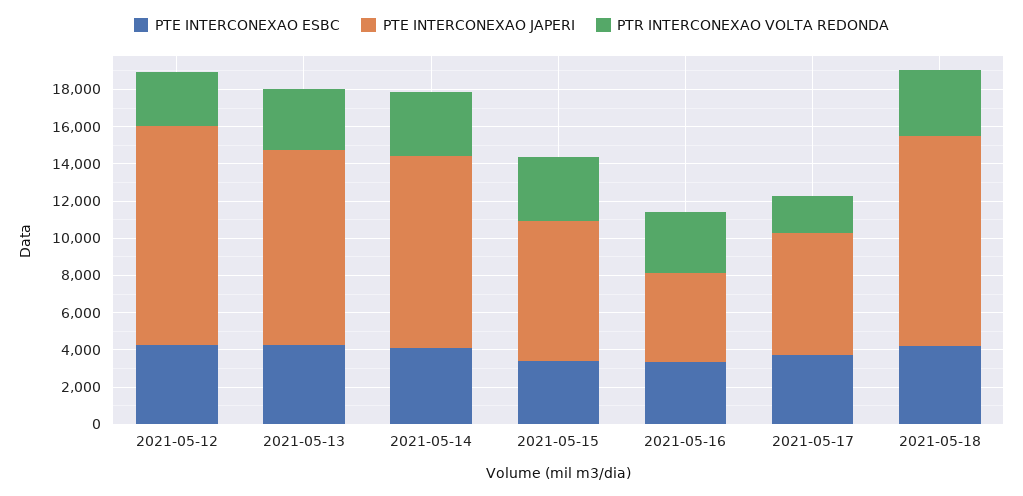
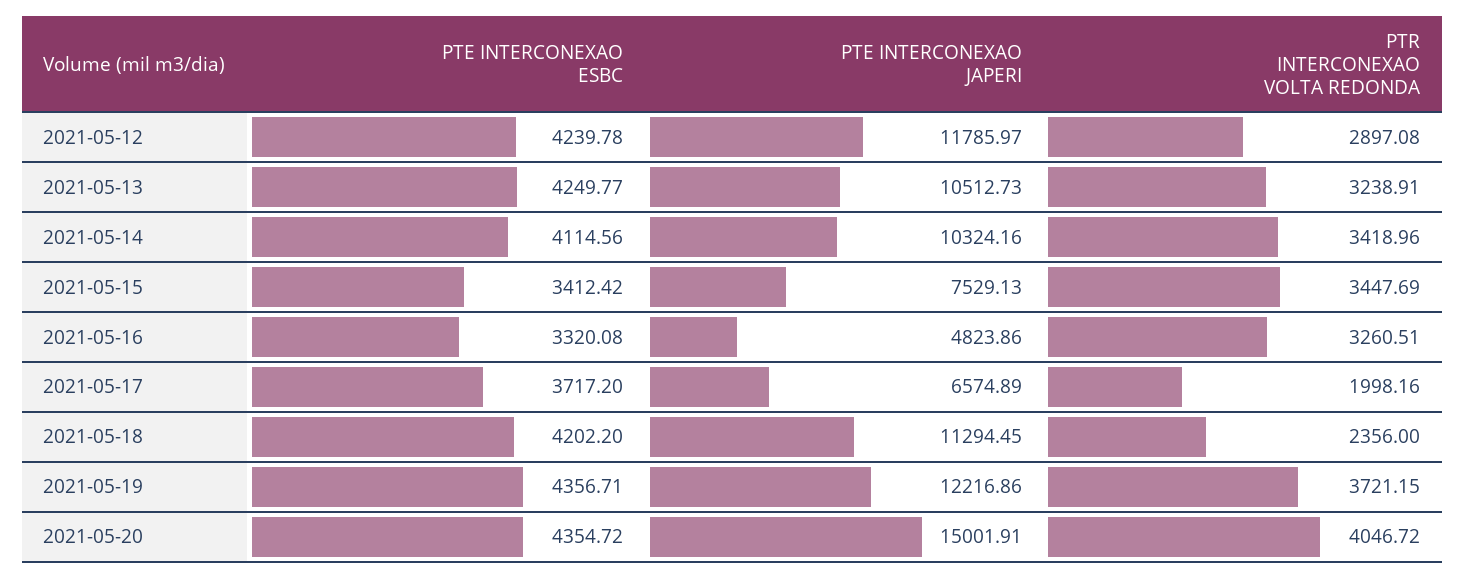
PTR INTERCONEXAO VOLTA REDONDA, 2021-05-18: 3500 -> 2356
PTE INTERCONEXAO ESBC, 2021-05-19: none -> 4356.71
PTE INTERCONEXAO JAPERI, 2021-05-19: none -> 12216.86
PTR INTERCONEXAO VOLTA REDONDA, 2021-05-19: none -> 3721.15
PTE INTERCONEXAO ESBC, 2021-05-20: none -> 4354.72
PTE INTERCONEXAO JAPERI, 2021-05-20: none -> 15001.91
PTR INTERCONEXAO VOLTA REDONDA, 2021-05-20: none -> 4046.72

